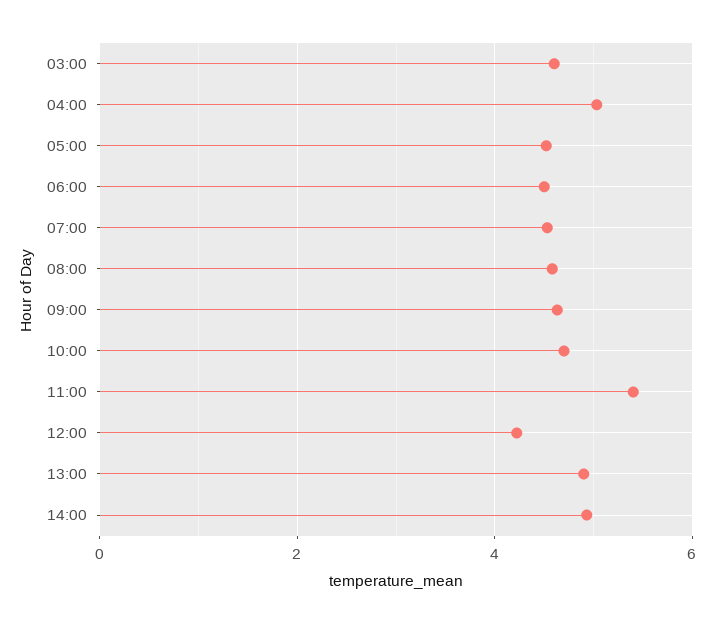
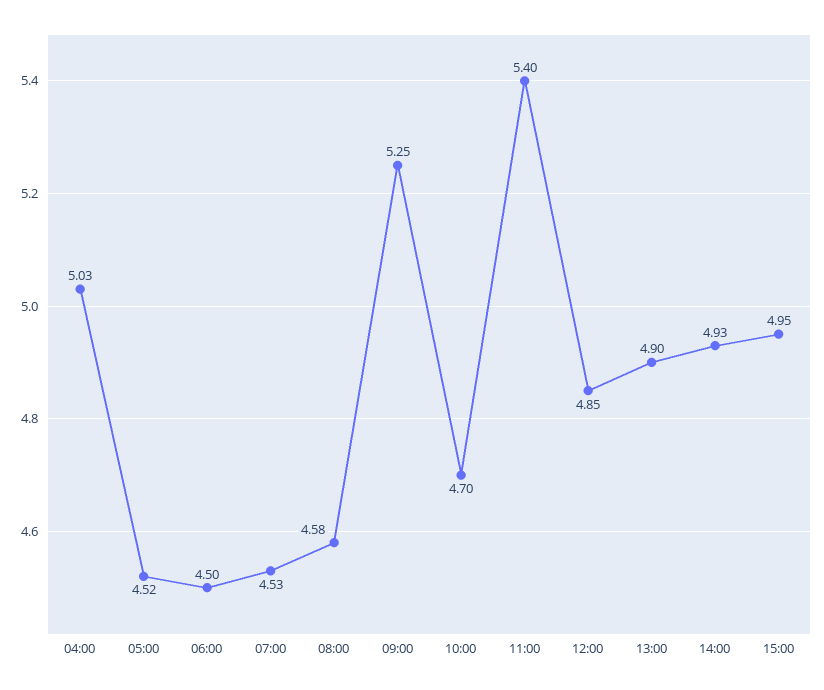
03:00: 4.6 -> none
09:00: 4.6 -> 5.25
12:00: 4.2 -> 4.85
15:00: none -> 4.95

